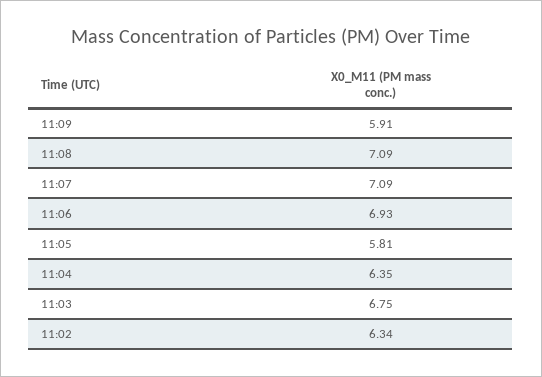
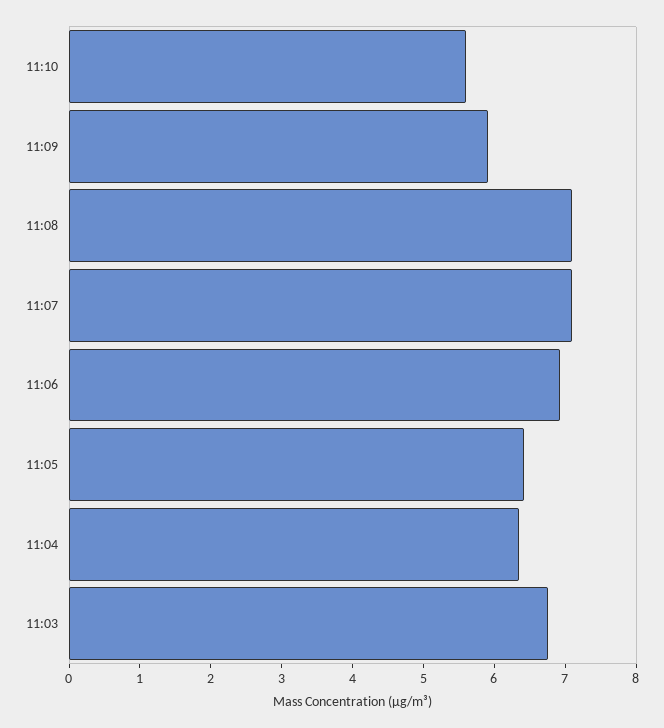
11:05: 5.81 -> 6.4
11:02: 6.34 -> none
11:10: none -> 5.6

